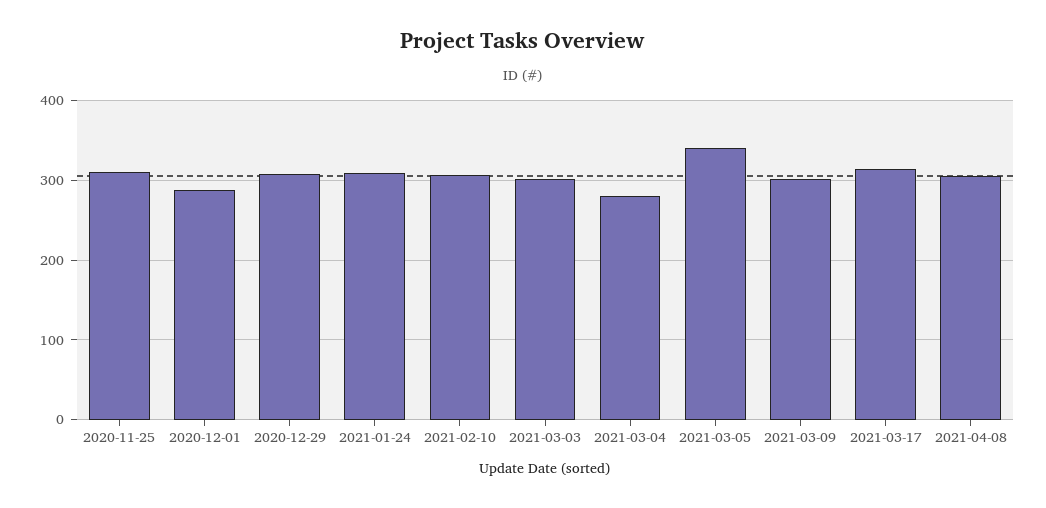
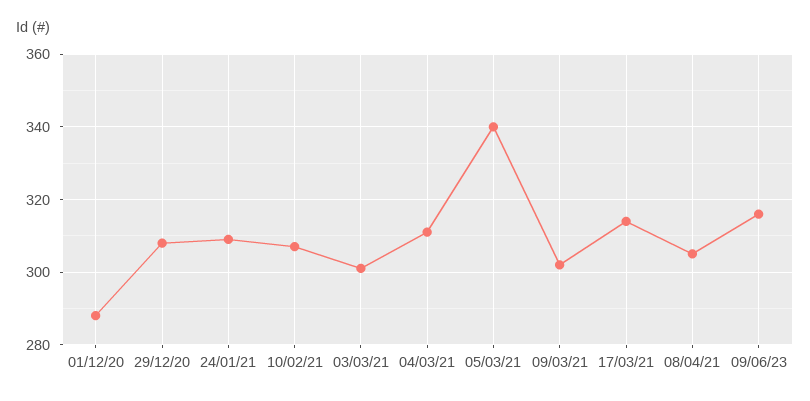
2020-11-25: 310 -> none
2021-03-04: 280 -> 310
09/06/23: none -> 315

